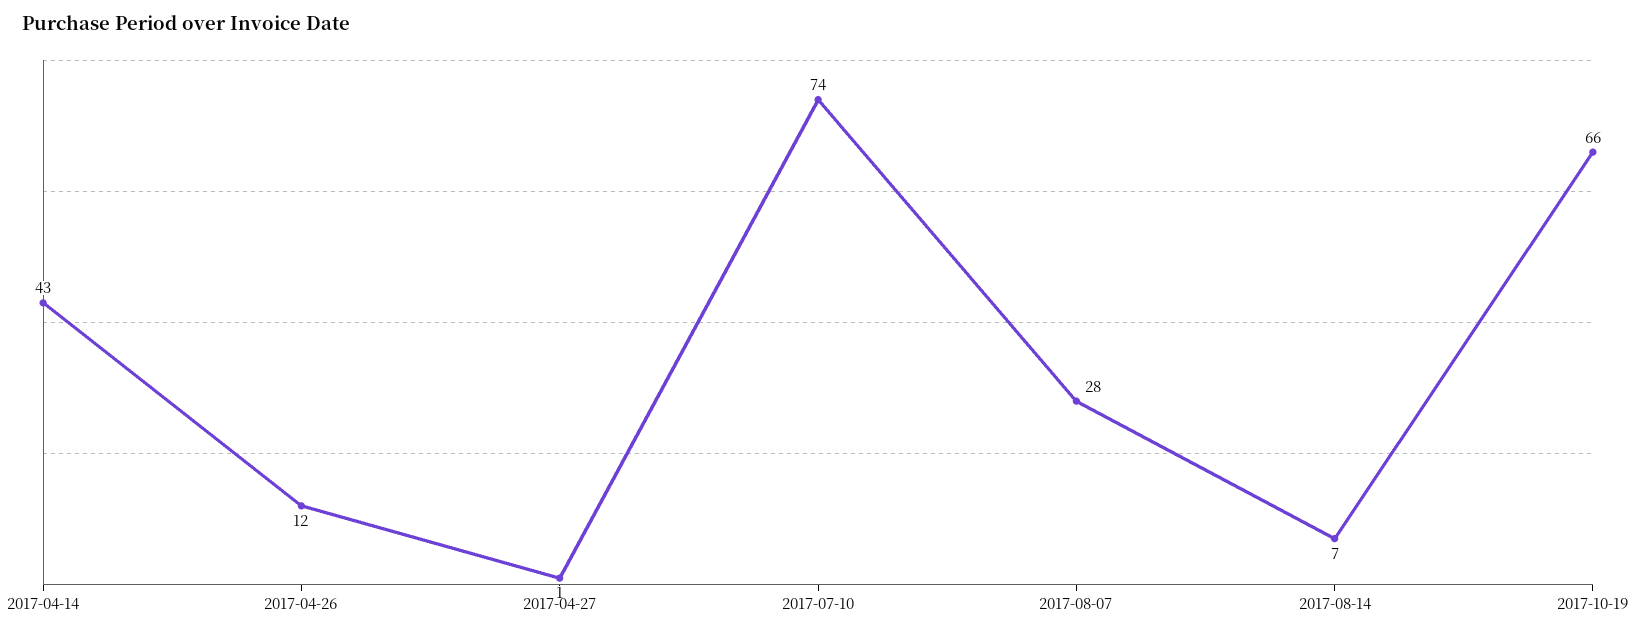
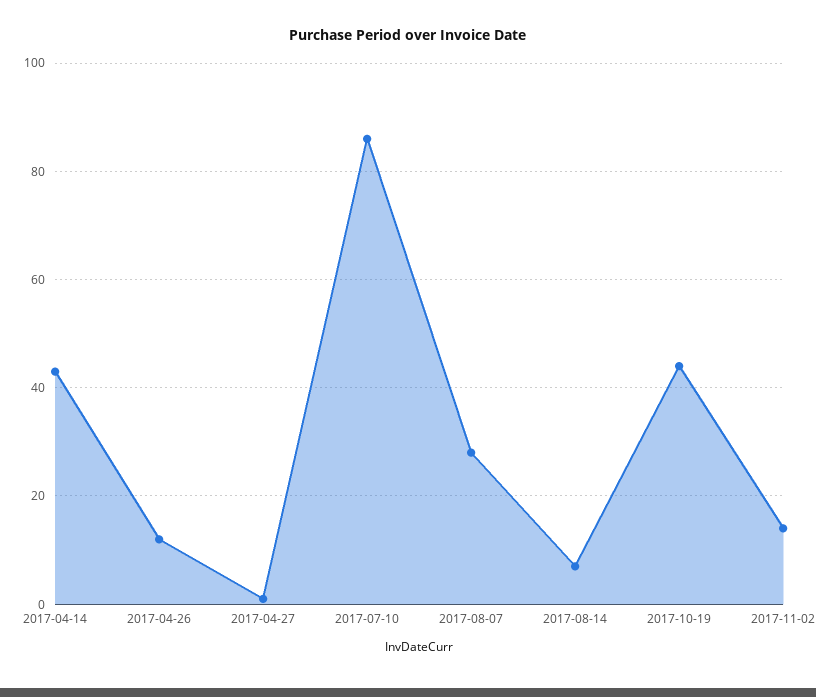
2017-07-10: 74 -> 85
2017-10-19: 66 -> 45
2017-11-02: none -> 15

